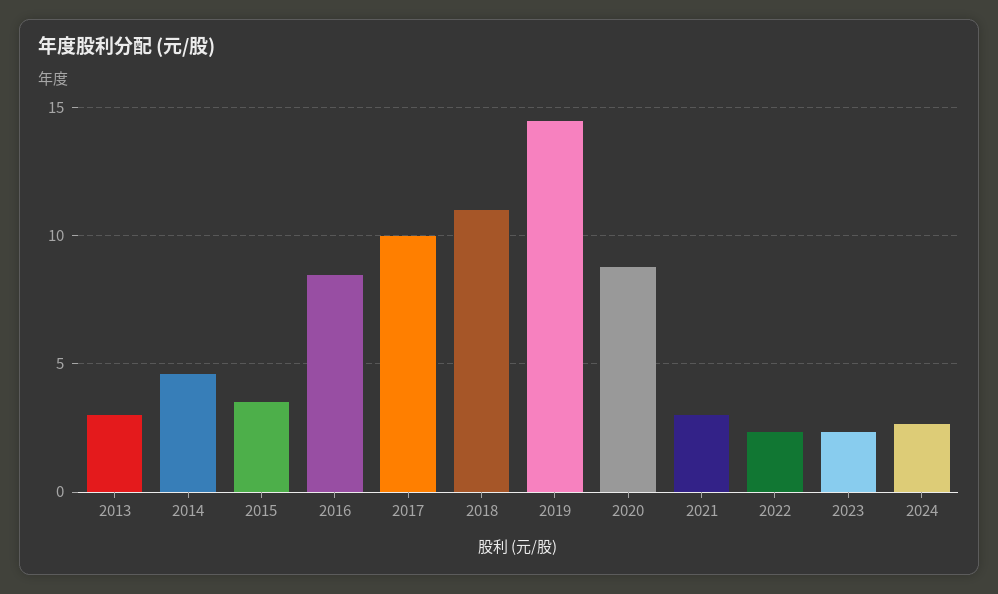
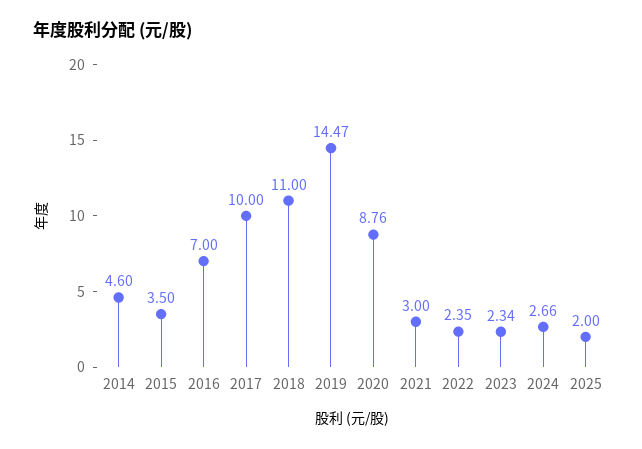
2013: 3 -> none
2016: 8.5 -> 7
2025: none -> 2

